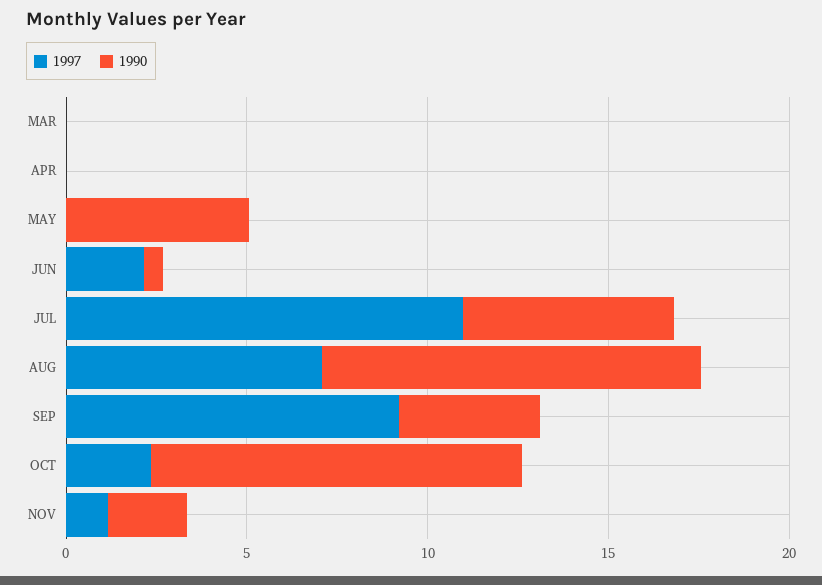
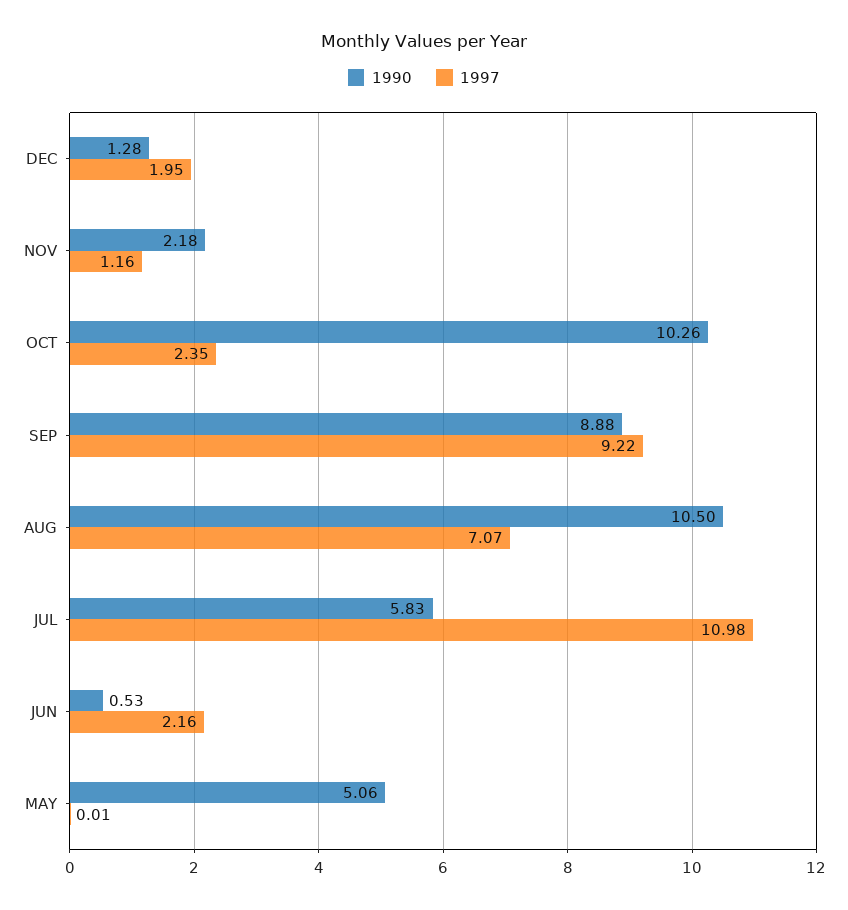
1997, MAR: 0 -> none
1990, MAR: 0 -> none
1997, APR: 0 -> none
1990, APR: 0 -> none
1990, SEP: 4 -> 8.88
1990, DEC: none -> 1.28
1997, DEC: none -> 1.95

